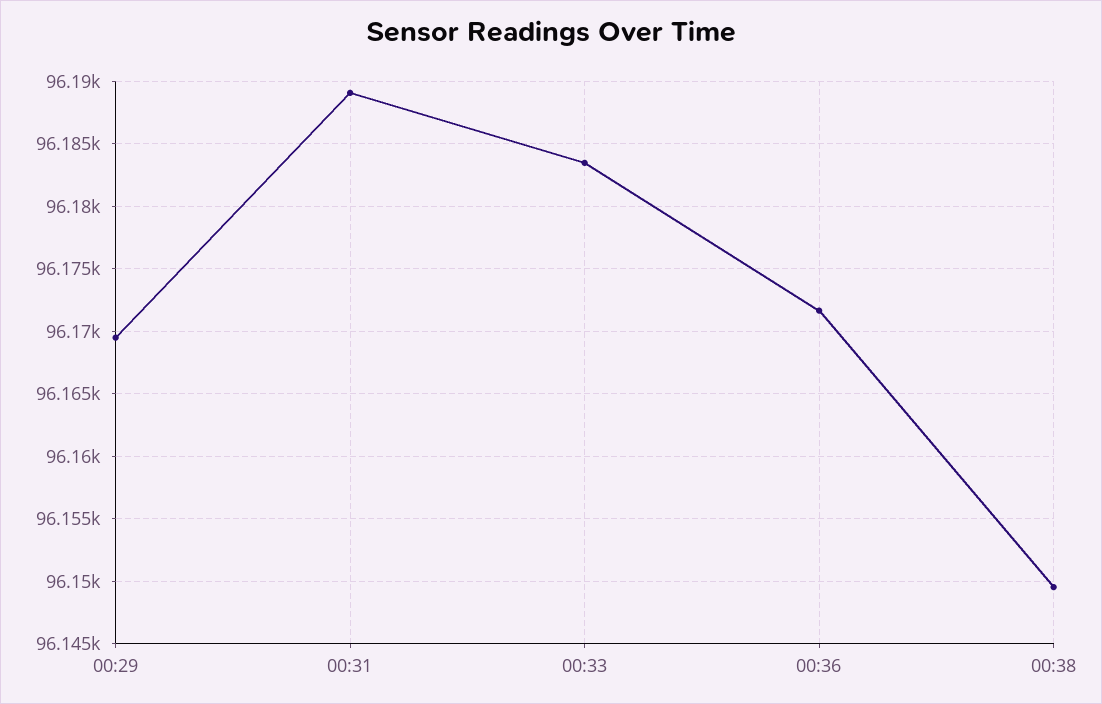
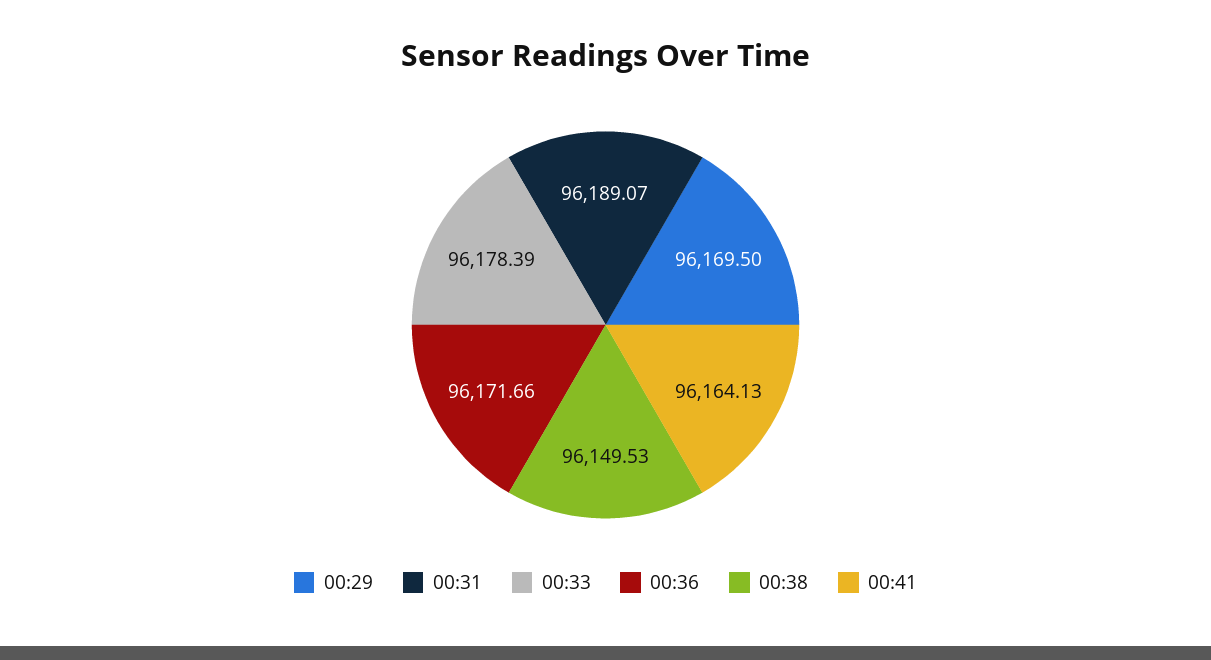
00:33: 96183.5 -> 96178.39
00:41: none -> 96164.13

